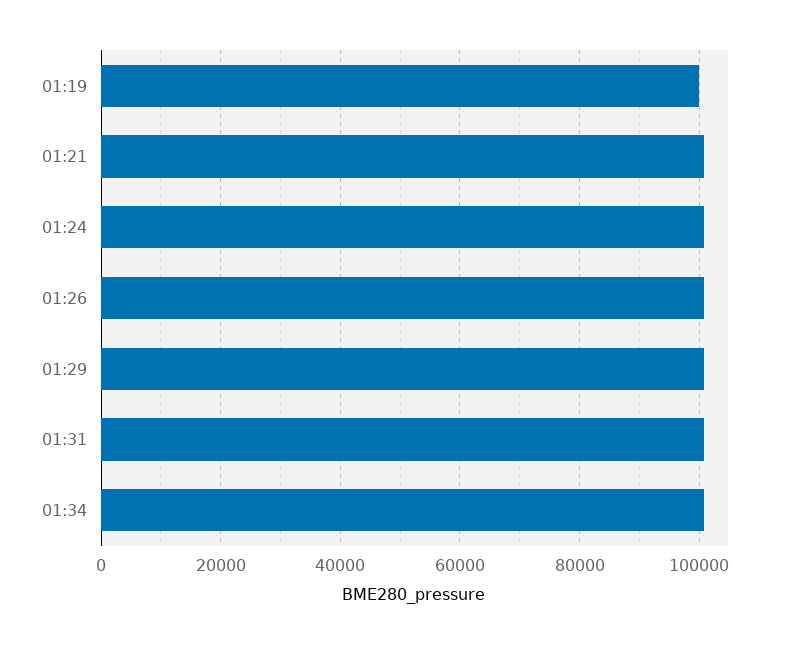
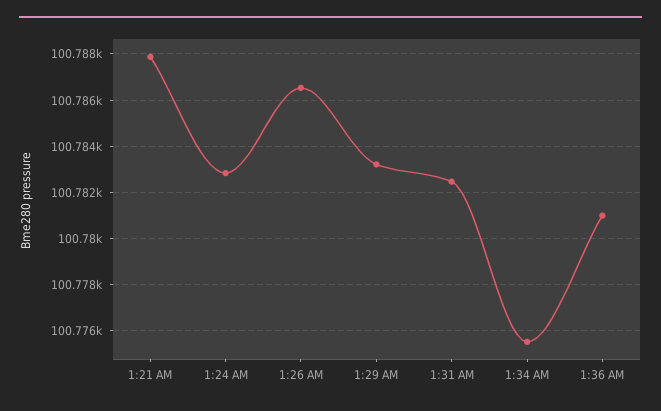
01:19: 100000 -> none
1:36 AM: none -> 100781

